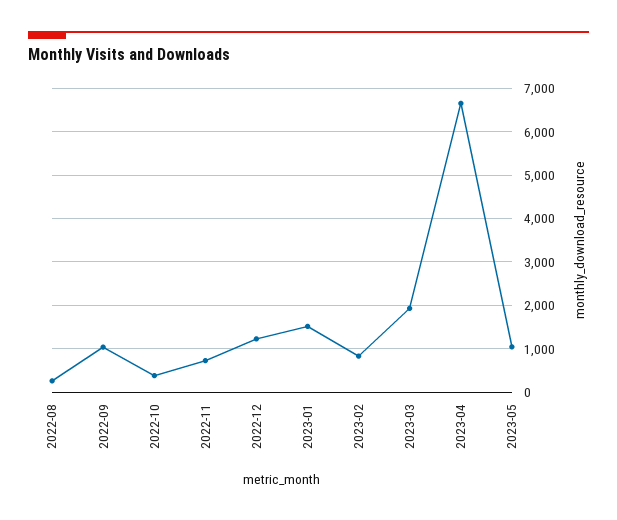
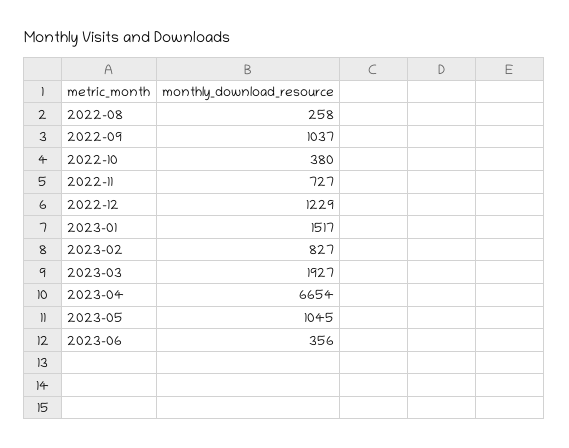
2023-06: none -> 356

